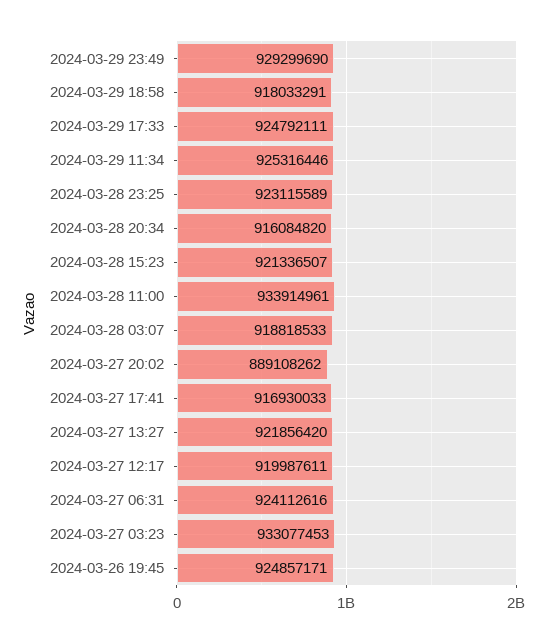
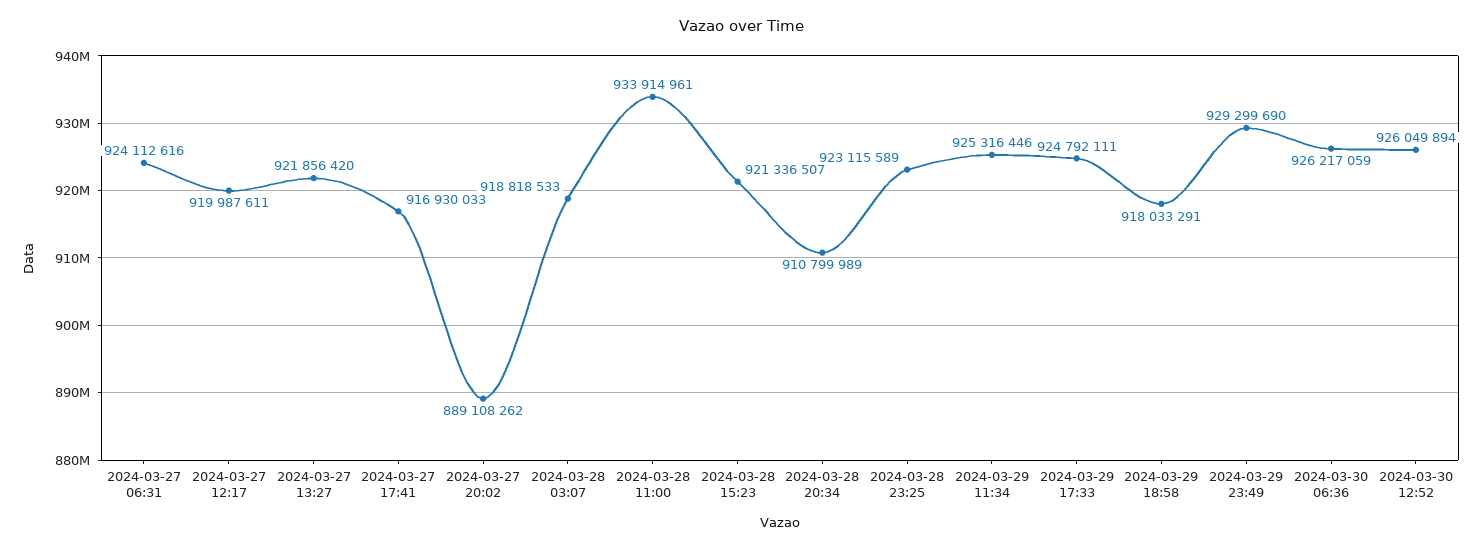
2024-03-28 20:34: 916084820 -> 910799989
2024-03-27 03:23: 933077453 -> none
2024-03-26 19:45: 924857171 -> none
2024-03-30 06:36: none -> 926217059
2024-03-30 12:52: none -> 926049894

